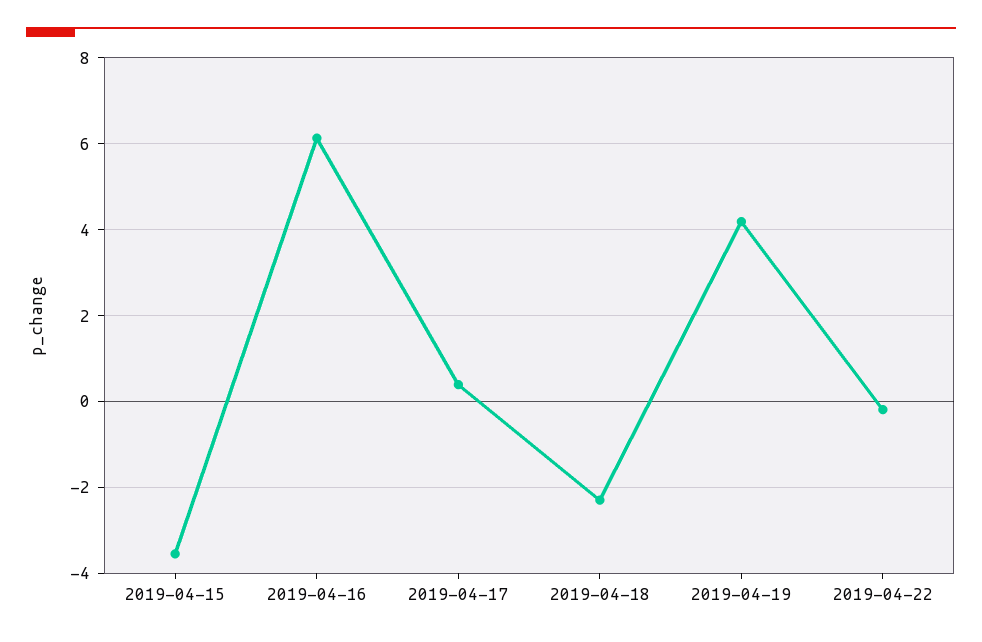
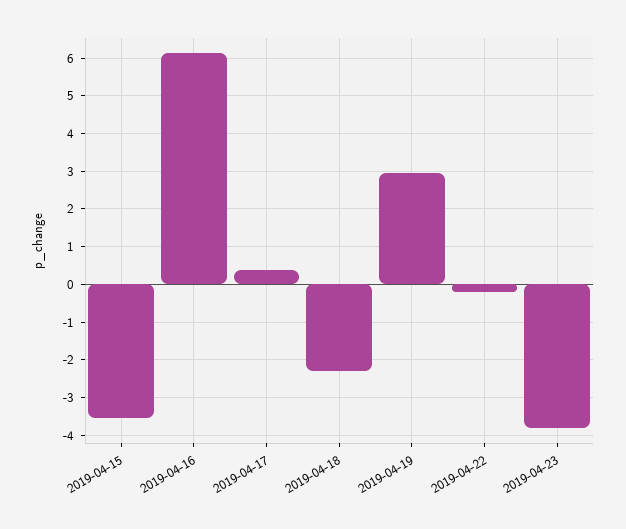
2019-04-19: 4.2 -> 3
2019-04-23: none -> -3.8

